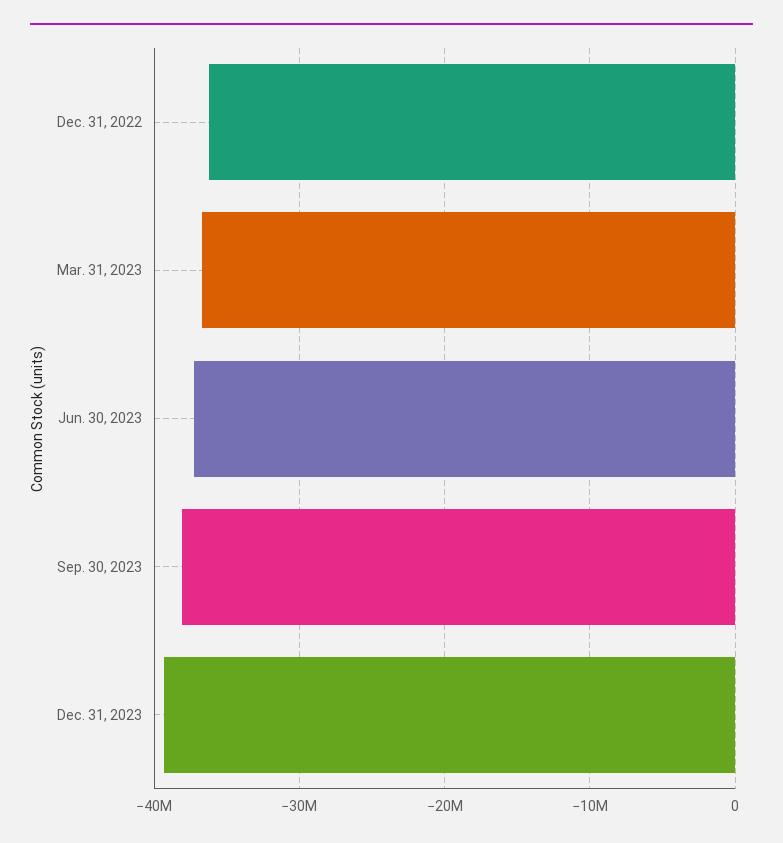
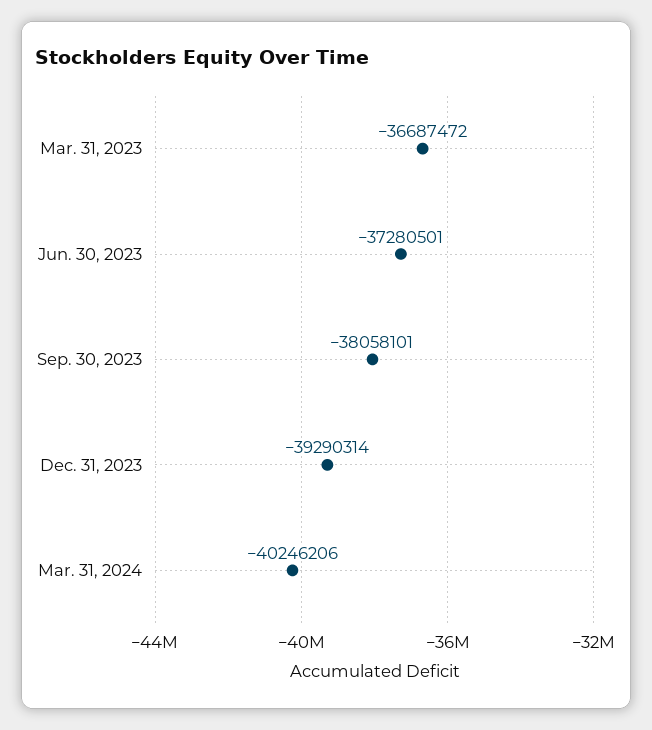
Dec. 31, 2022: -36000000 -> none
Mar. 31, 2024: none -> -40246206

